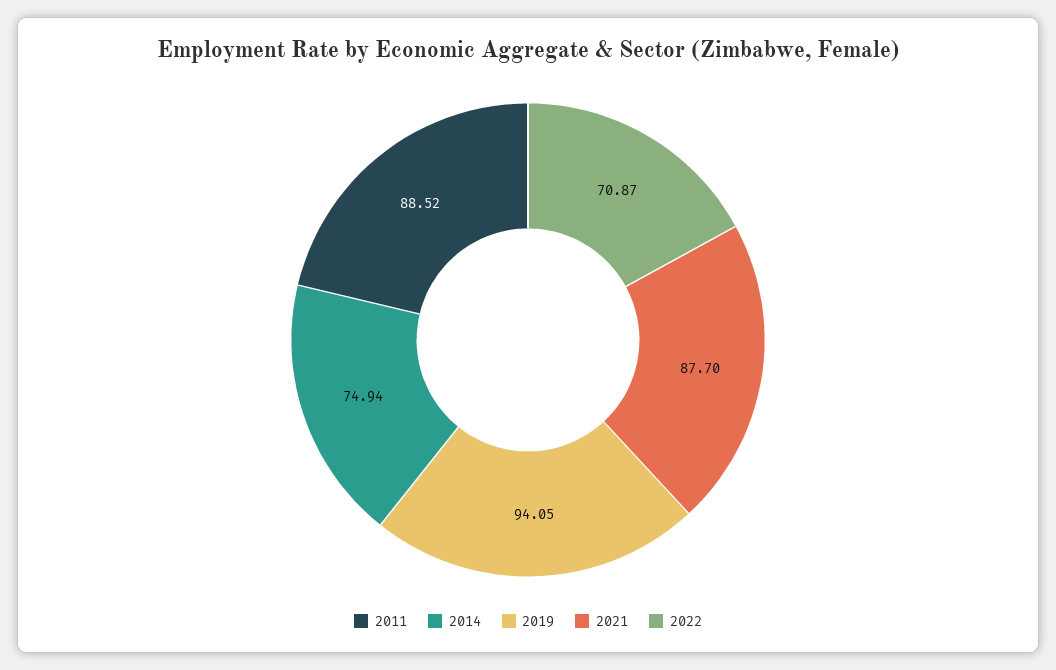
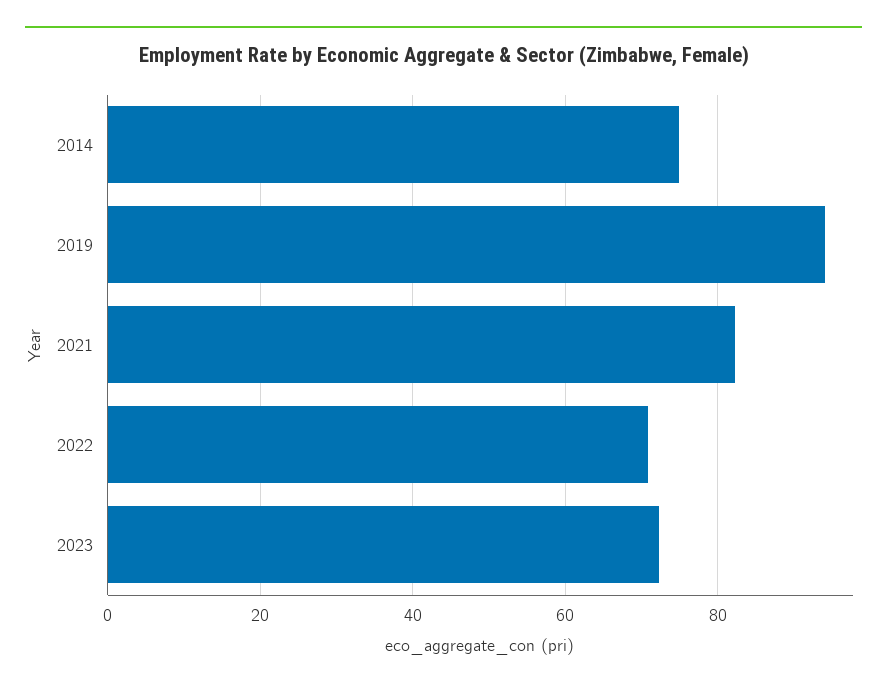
2011: 88.52 -> none
2021: 87.7 -> 82
2023: none -> 72

